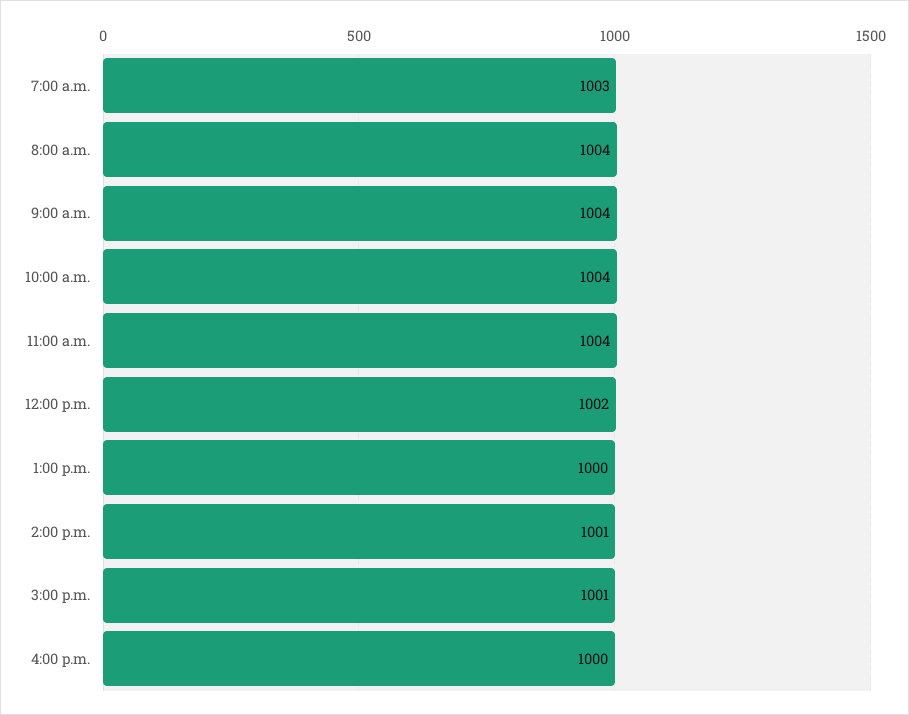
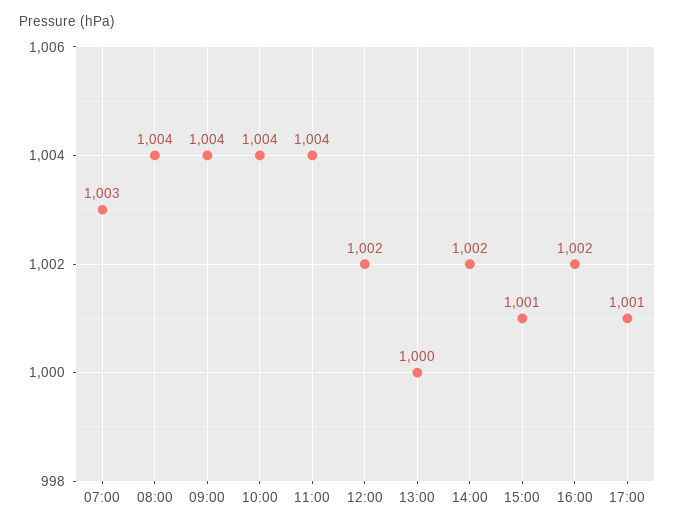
2:00 p.m.: 1001 -> 1002
4:00 p.m.: 1000 -> 1002
17:00: none -> 1001

